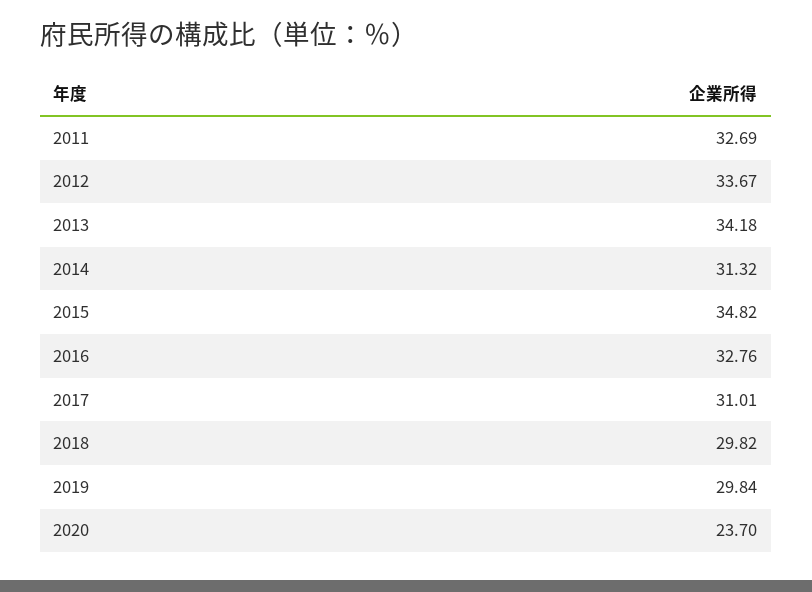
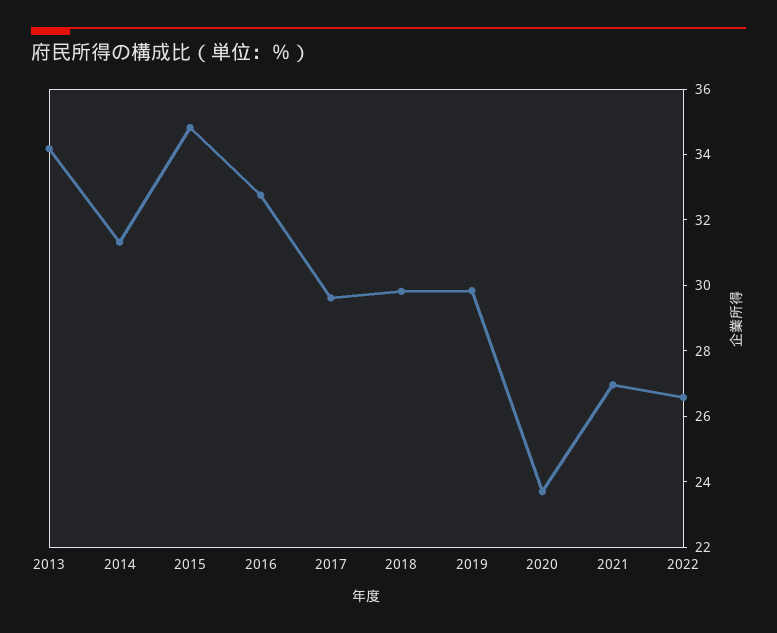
2011: 32.69 -> none
2012: 33.67 -> none
2017: 31.01 -> 29.5
2021: none -> 27
2022: none -> 26.5

